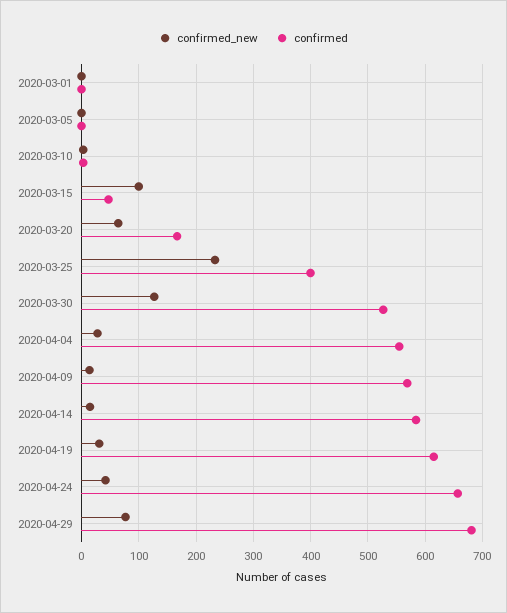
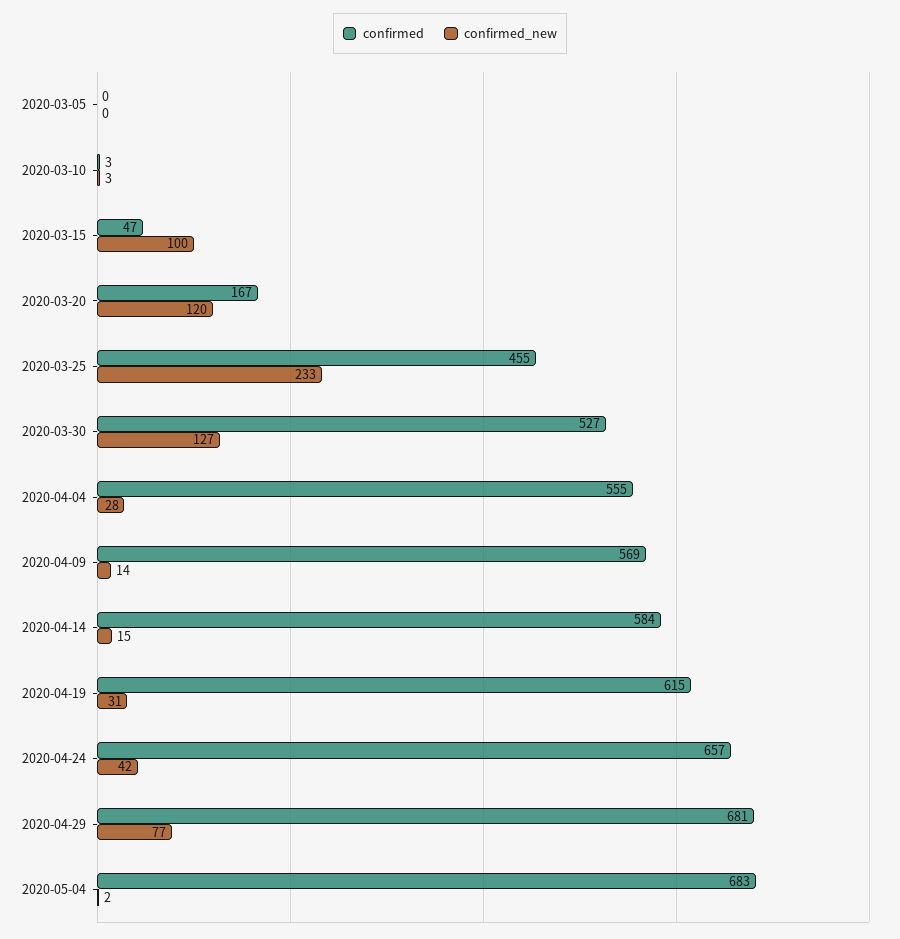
confirmed_new, 2020-03-01: 0 -> none
confirmed, 2020-03-01: 0 -> none
confirmed_new, 2020-03-20: 60 -> 120
confirmed, 2020-03-25: 400 -> 455
confirmed, 2020-05-04: none -> 683
confirmed_new, 2020-05-04: none -> 2

